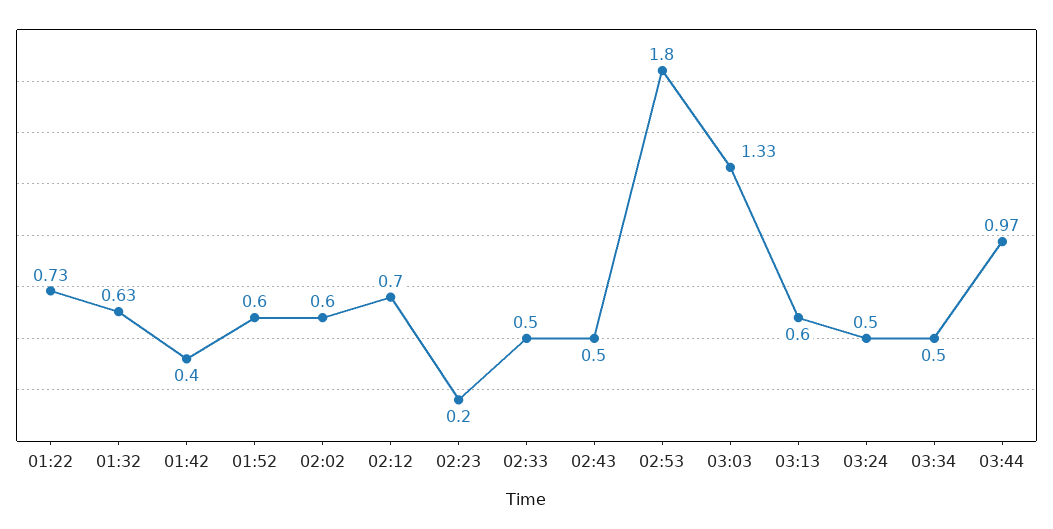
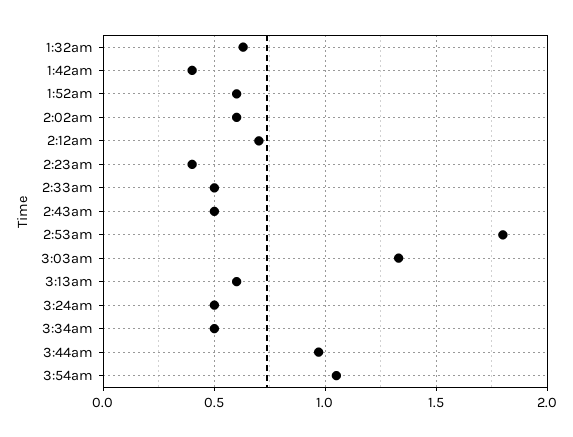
01:22: 0.73 -> none
02:23: 0.2 -> 0.4
3:54am: none -> 1.05

